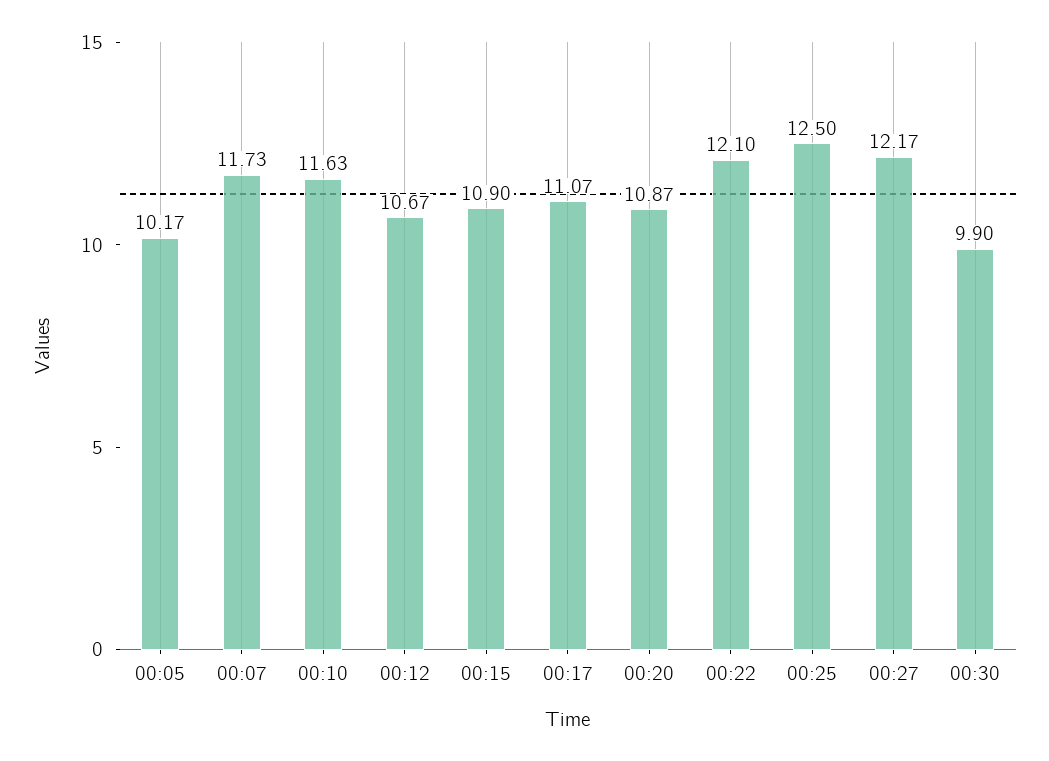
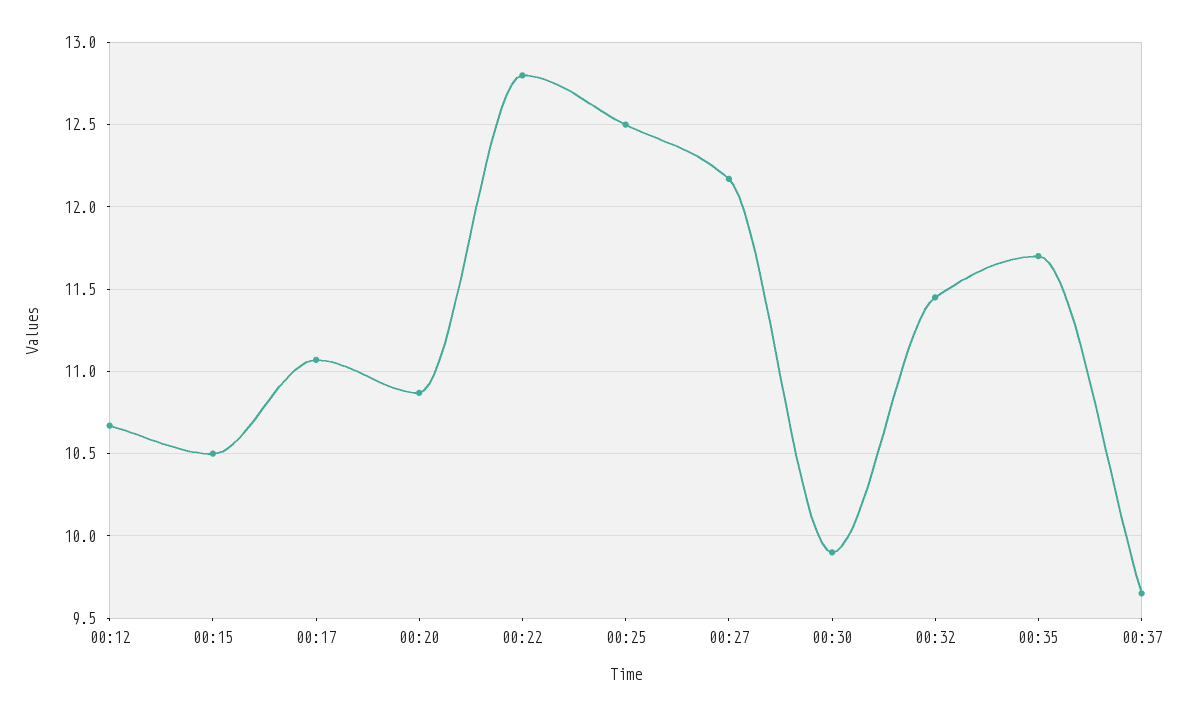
00:05: 10.17 -> none
00:07: 11.73 -> none
00:10: 11.63 -> none
00:15: 10.9 -> 10.5
00:22: 12.1 -> 12.8
00:32: none -> 11.45
00:35: none -> 11.7
00:37: none -> 9.65

